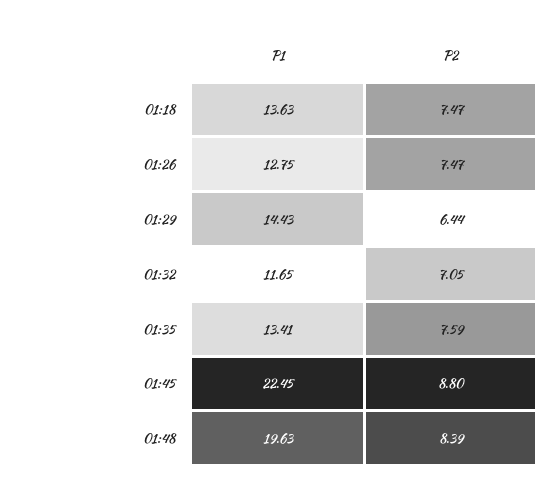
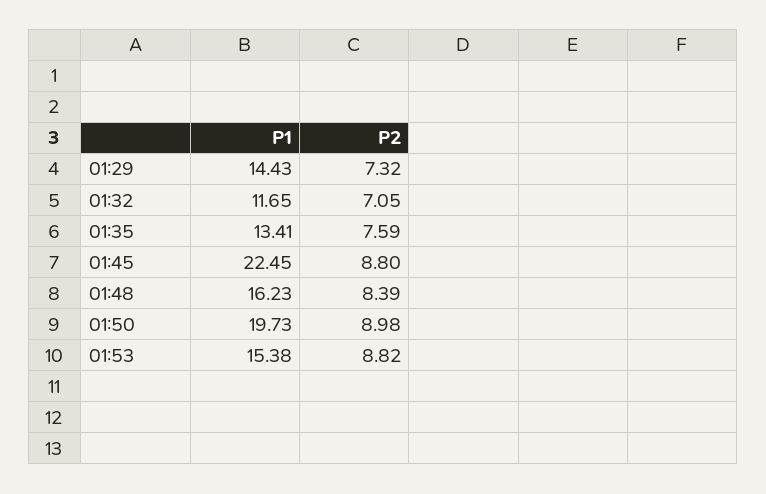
P1, 01:18: 13.63 -> none
P2, 01:18: 7.47 -> none
P1, 01:26: 12.75 -> none
P2, 01:26: 7.47 -> none
P2, 01:29: 6.44 -> 7.32
P1, 01:48: 19.63 -> 16.23
P1, 01:50: none -> 19.73
P2, 01:50: none -> 8.98
P1, 01:53: none -> 15.38
P2, 01:53: none -> 8.82

